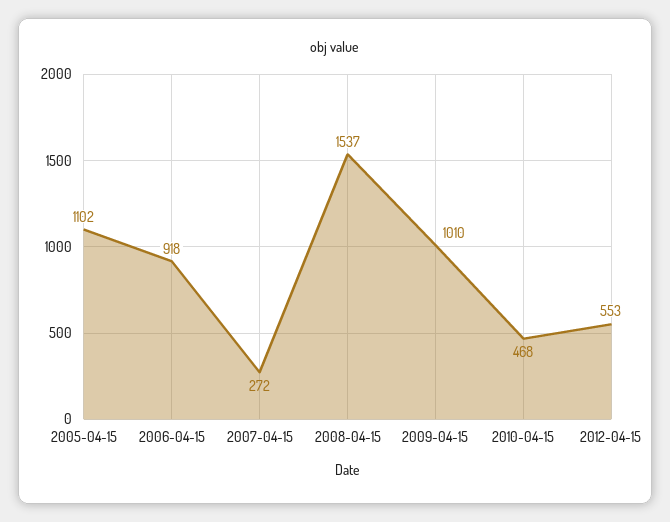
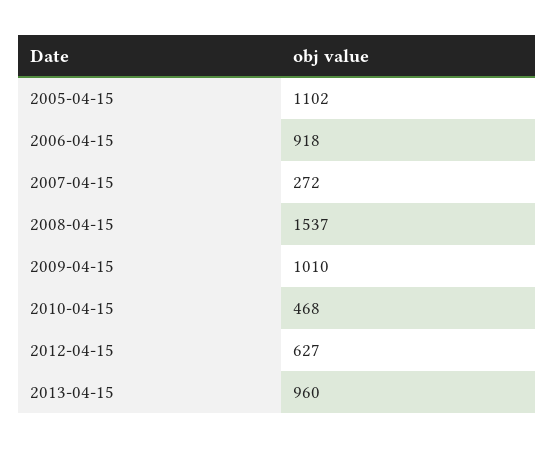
2012-04-15: 553 -> 627
2013-04-15: none -> 960

